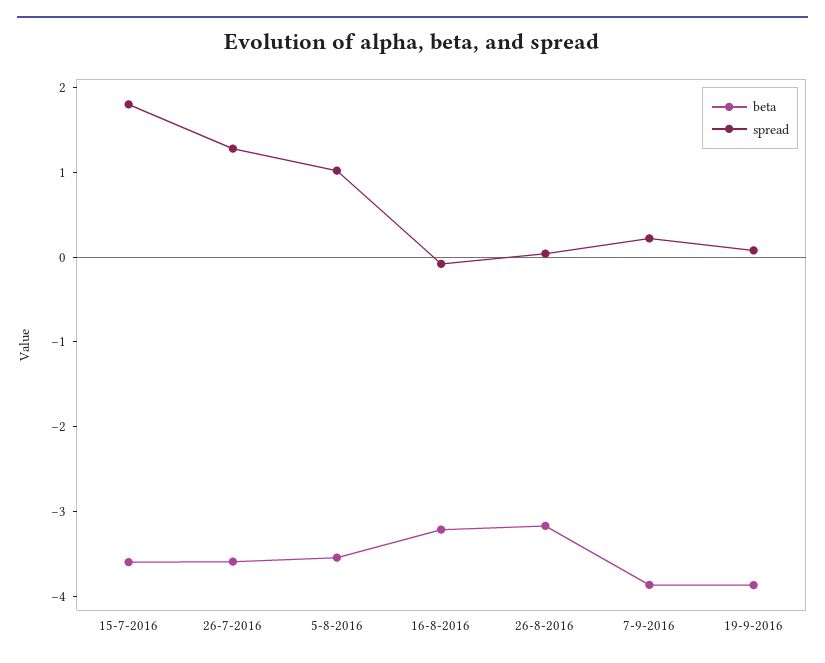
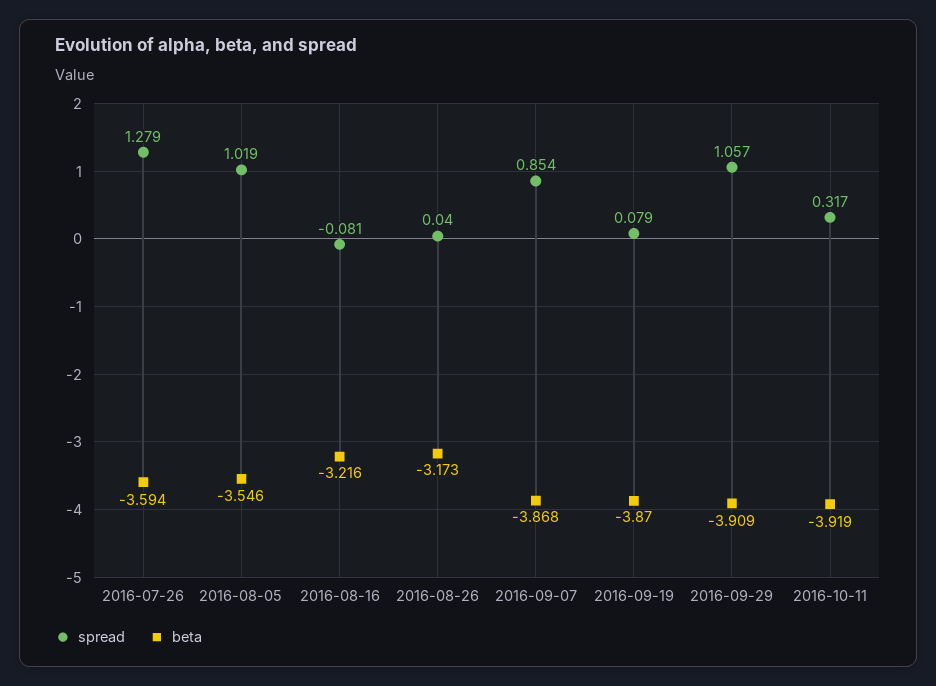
beta, 15-7-2016: -3.6 -> none
spread, 15-7-2016: 1.8 -> none
spread, 7-9-2016: 0.2 -> 0.854
spread, 2016-09-29: none -> 1.057
beta, 2016-09-29: none -> -3.909
spread, 2016-10-11: none -> 0.317
beta, 2016-10-11: none -> -3.919

